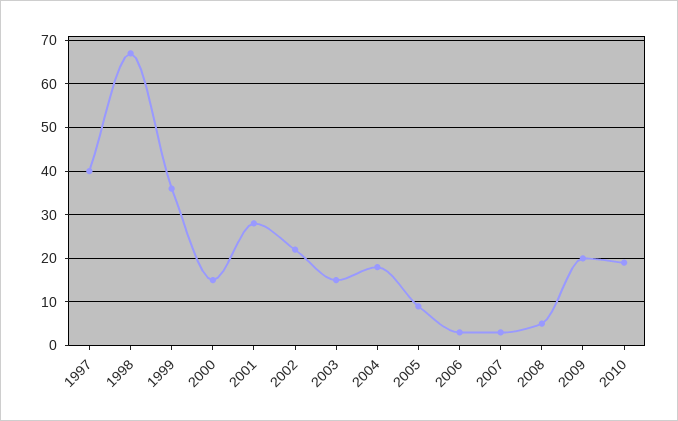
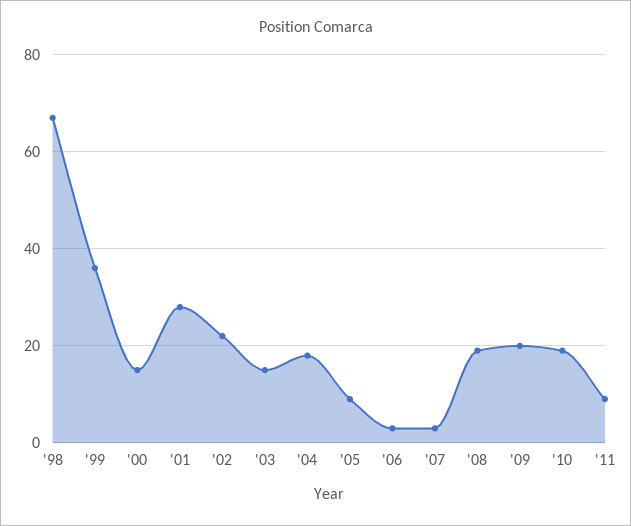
1997: 40 -> none
2008: 5 -> 20
'11: none -> 10

